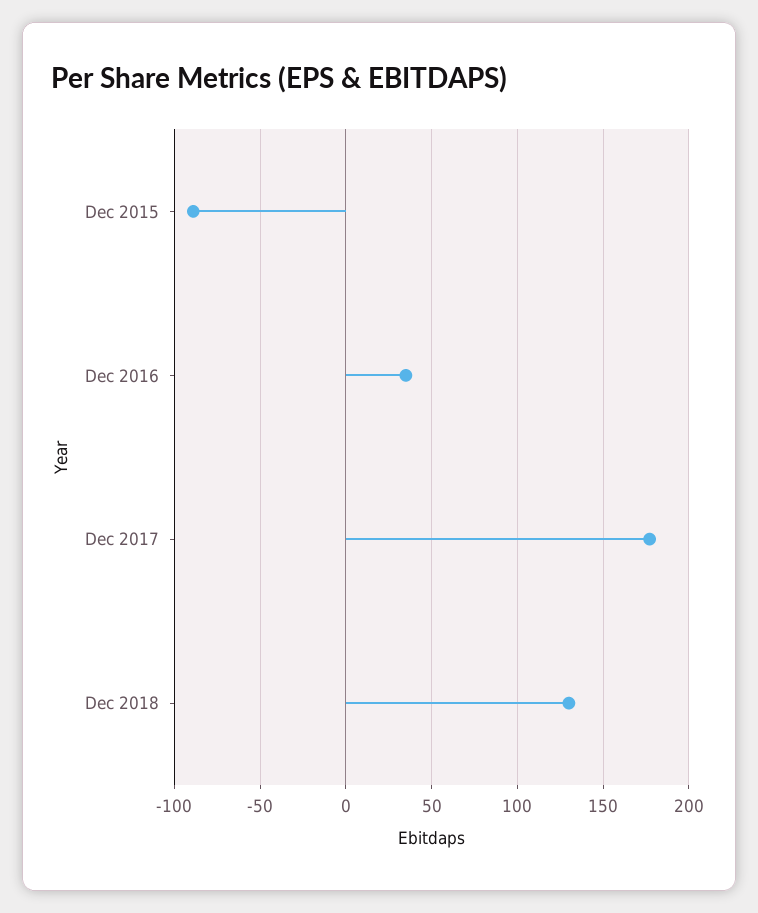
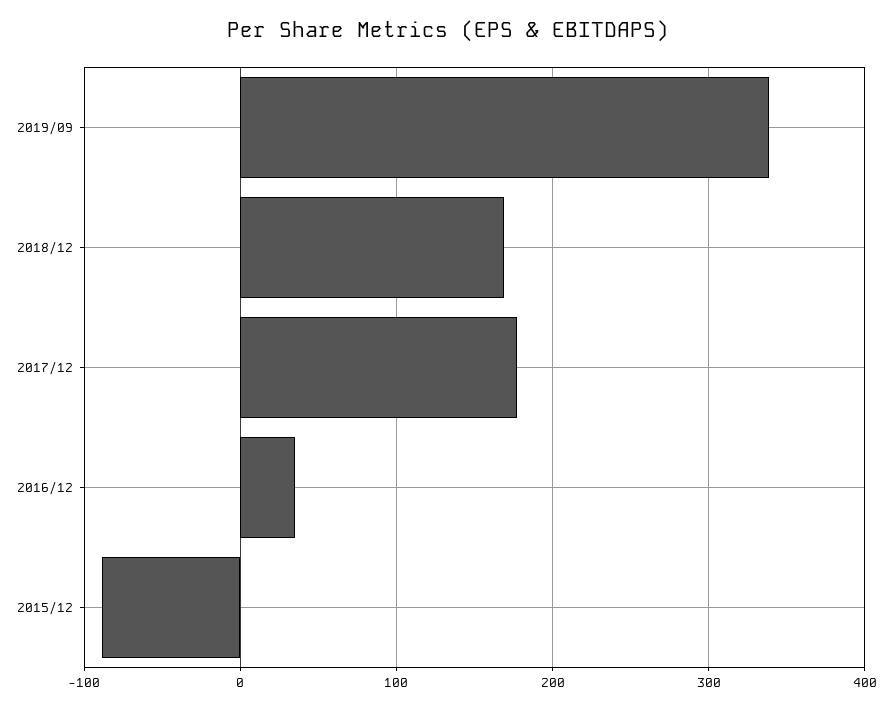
Dec 2018: 130 -> 170
2019/09: none -> 340

